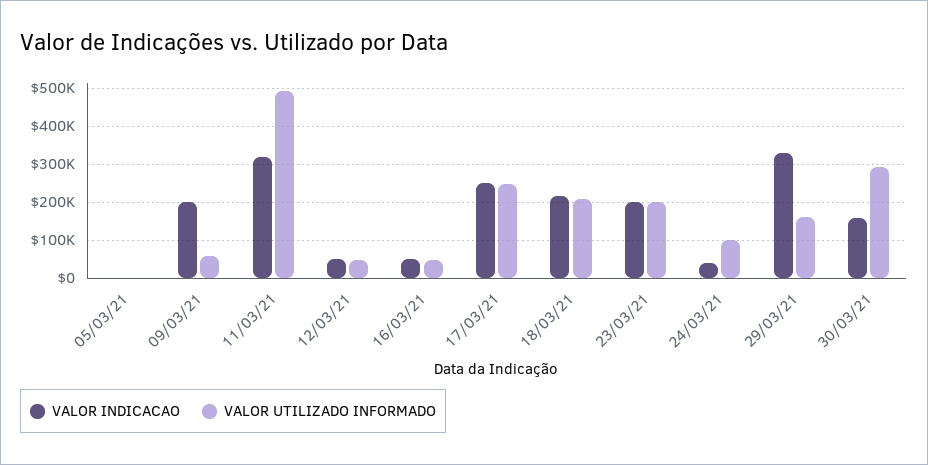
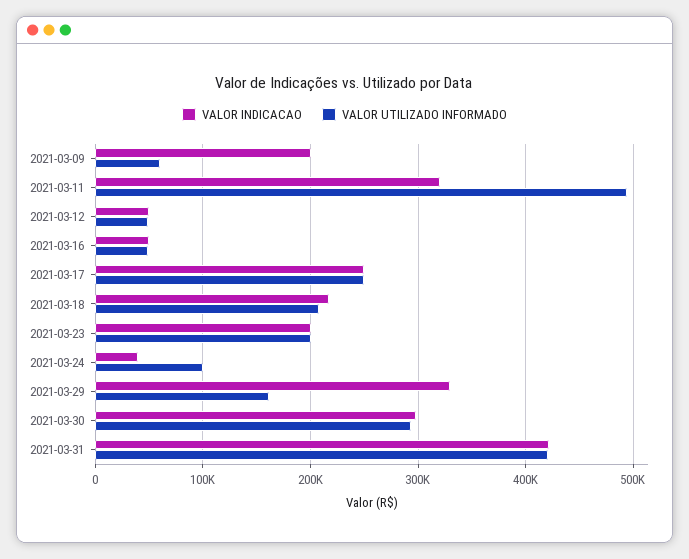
VALOR INDICACAO, 05/03/21: 0 -> none
VALOR UTILIZADO INFORMADO, 05/03/21: 0 -> none
VALOR INDICACAO, 30/03/21: 160000 -> 300000
VALOR INDICACAO, 2021-03-31: none -> 420000
VALOR UTILIZADO INFORMADO, 2021-03-31: none -> 420000

